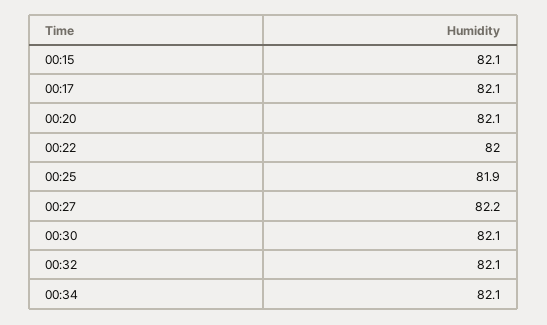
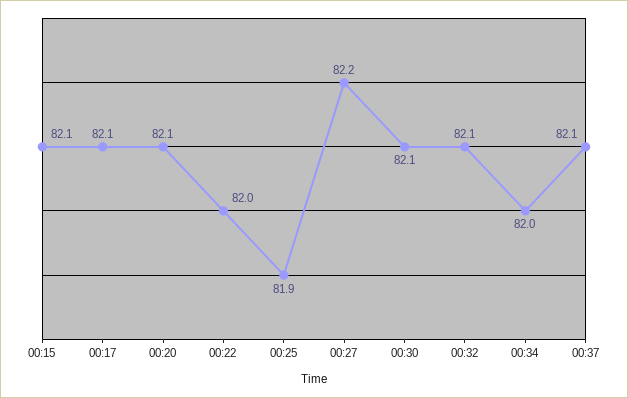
00:34: 82.1 -> 82
00:37: none -> 82.1

